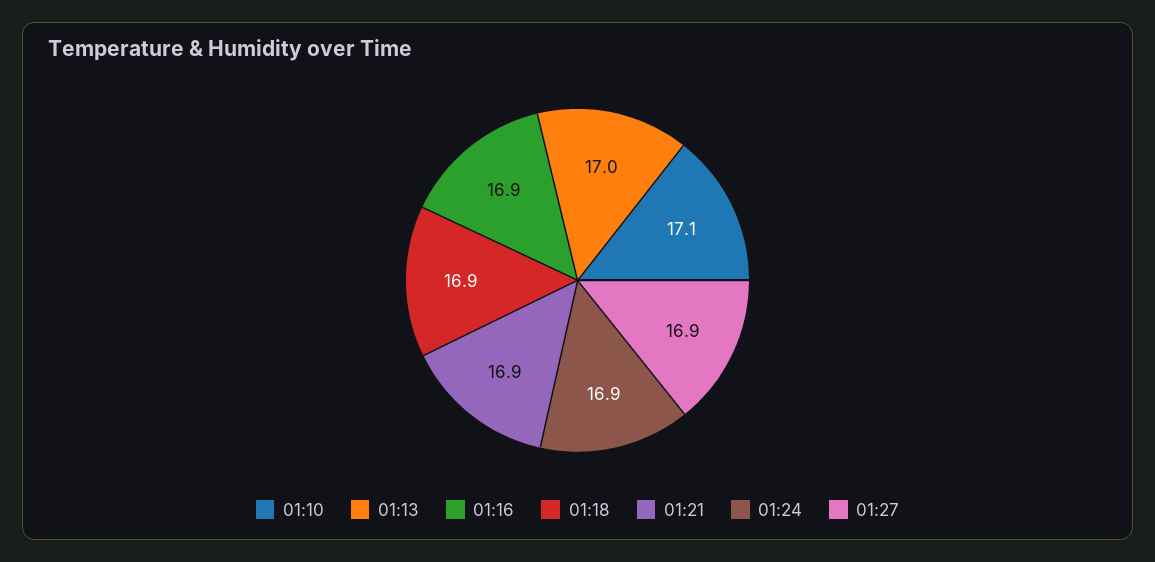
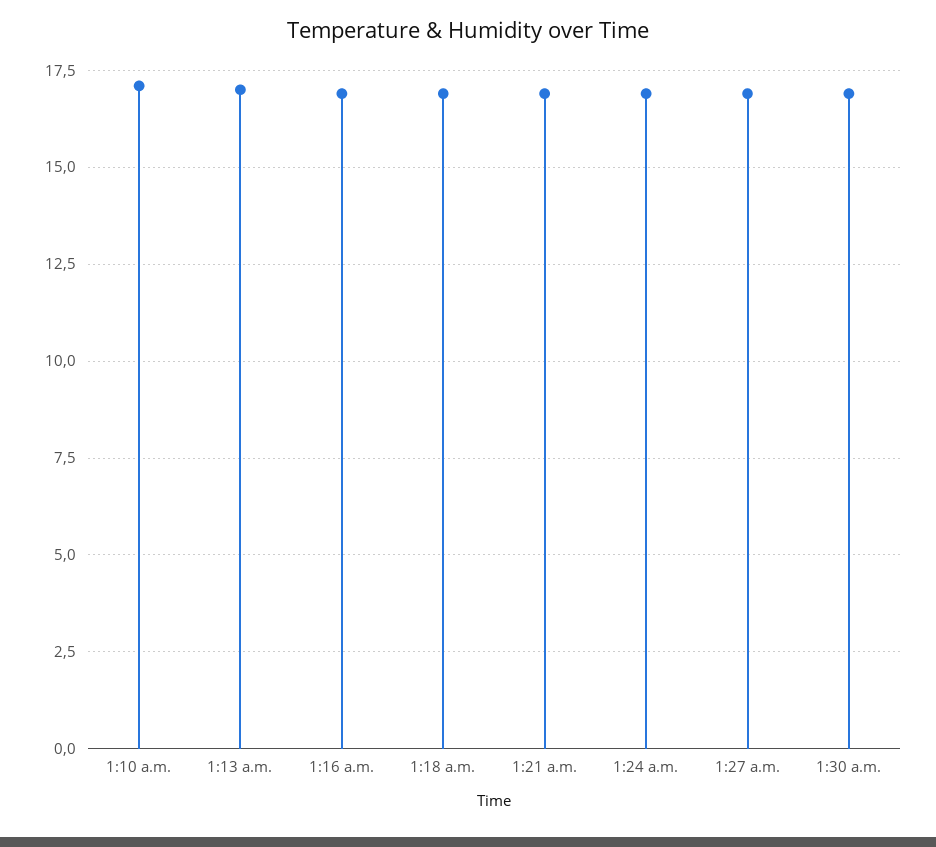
1:30 a.m.: none -> 17

